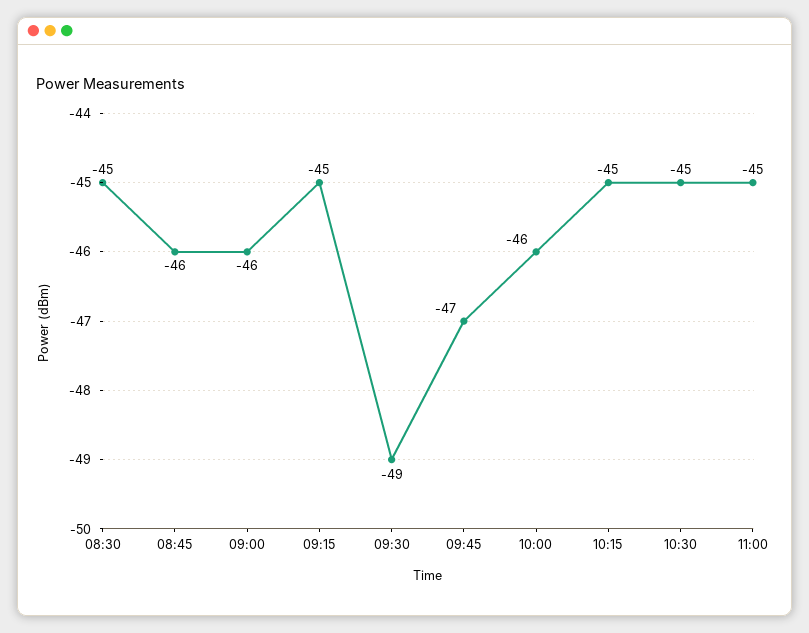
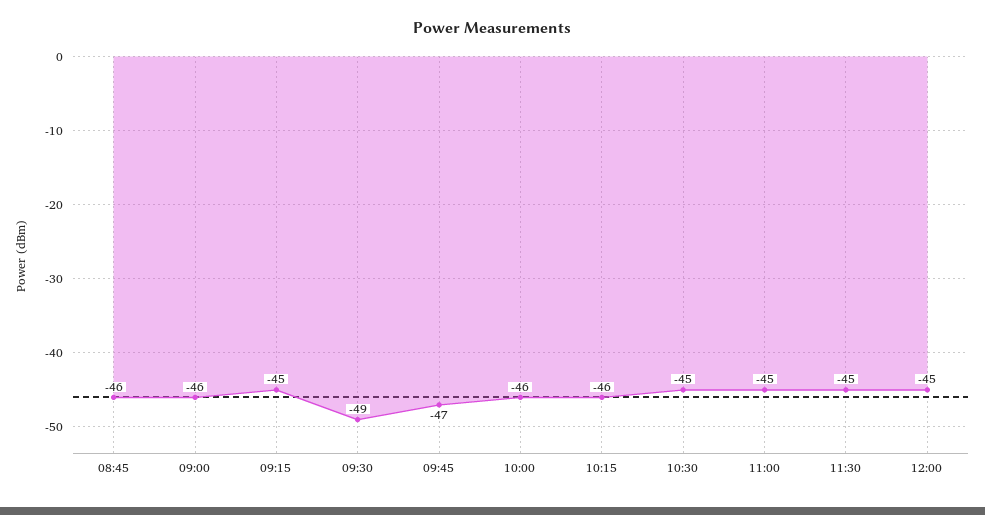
08:30: -45 -> none
10:15: -45 -> -46
11:30: none -> -45
12:00: none -> -45

